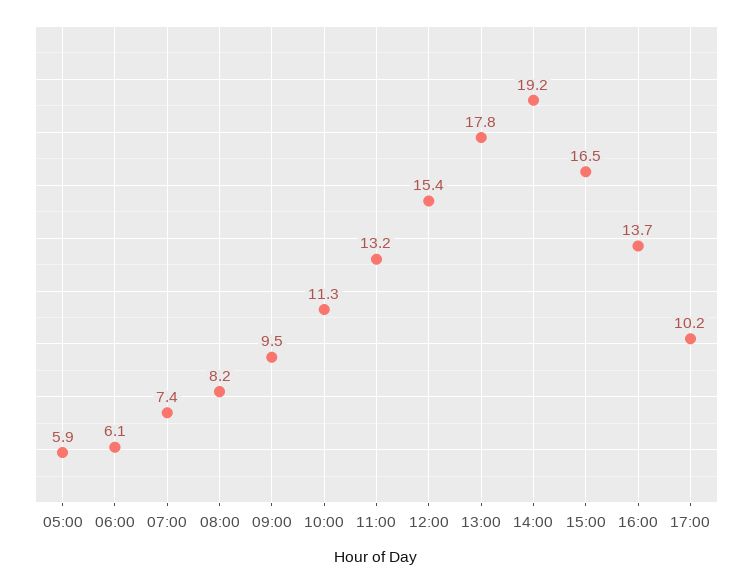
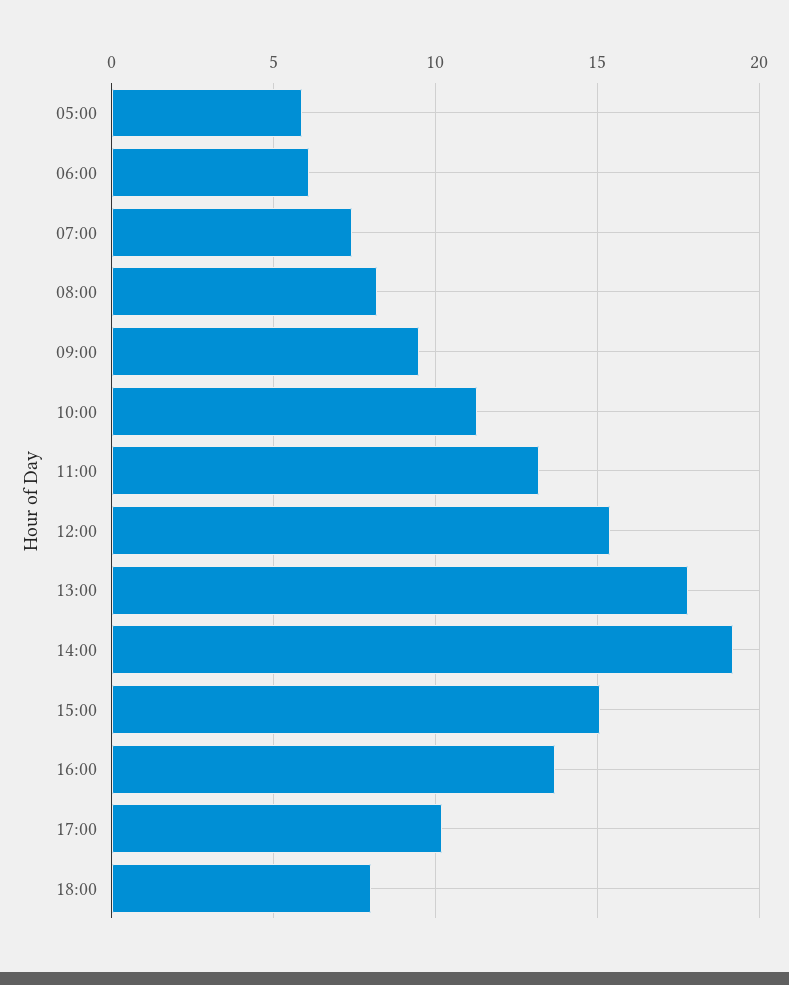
15:00: 16.5 -> 15
18:00: none -> 8

